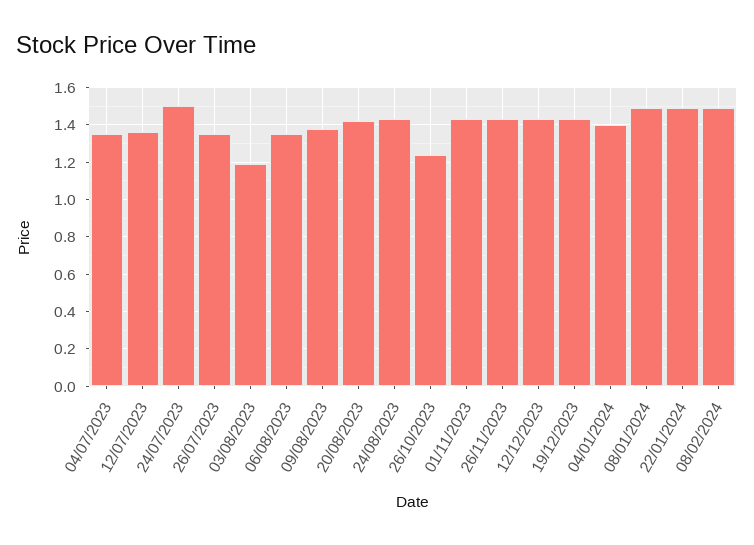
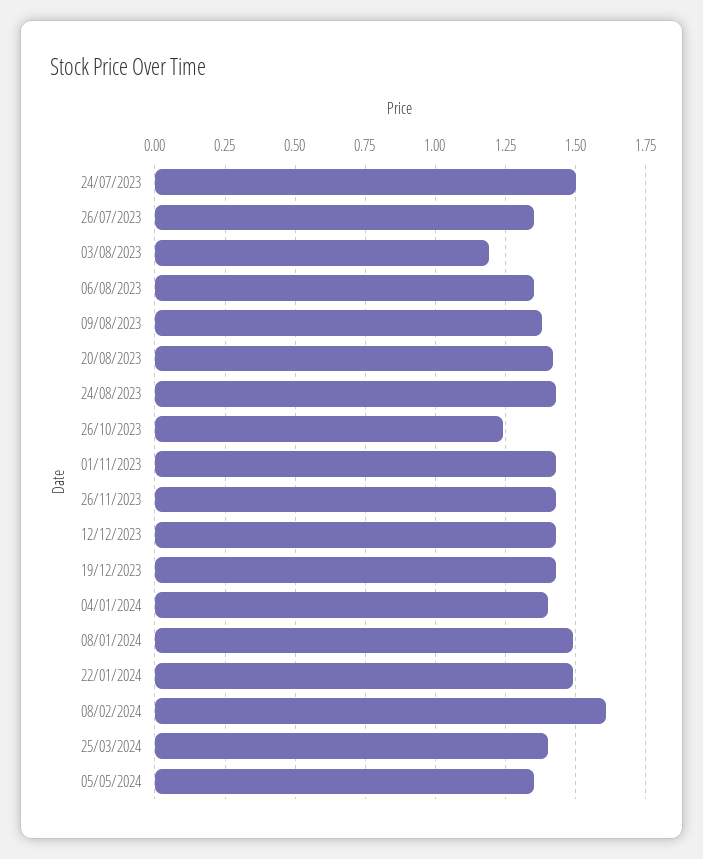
04/07/2023: 1.35 -> none
12/07/2023: 1.35 -> none
08/02/2024: 1.5 -> 1.6
25/03/2024: none -> 1.4
05/05/2024: none -> 1.35

